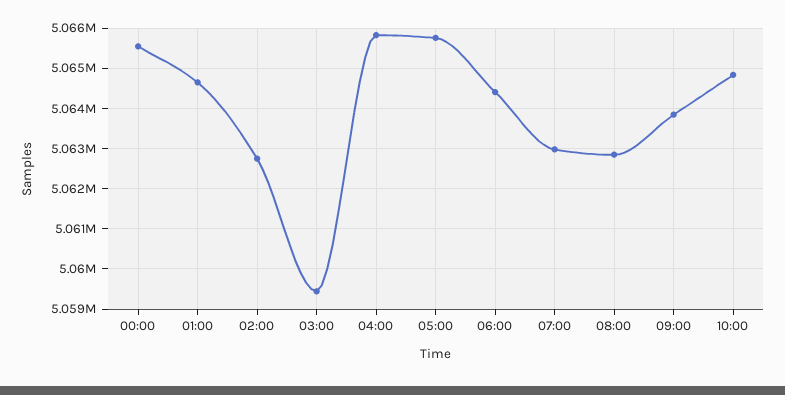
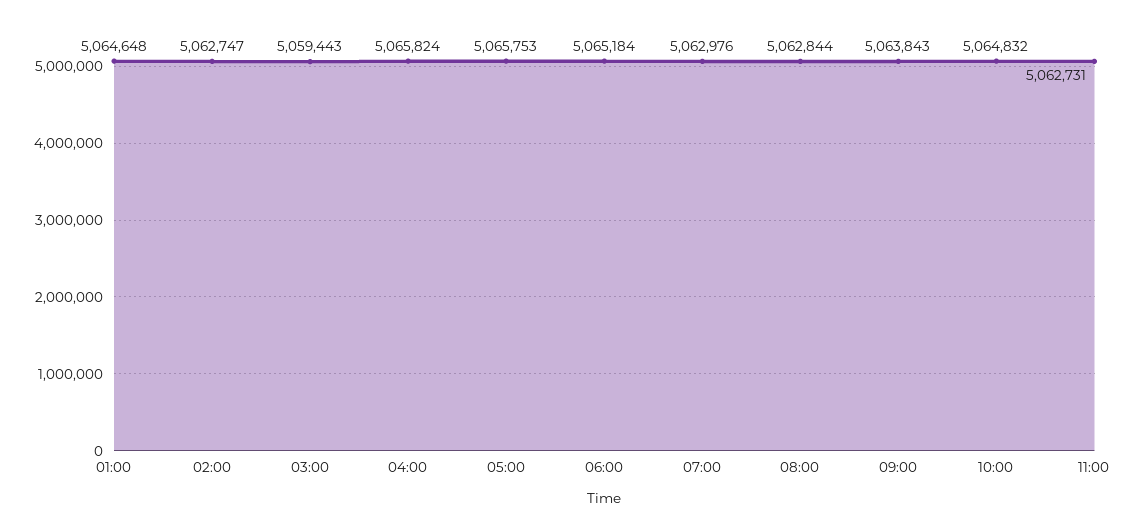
00:00: 5065600 -> none
06:00: 5064400 -> 5065184
11:00: none -> 5062731

